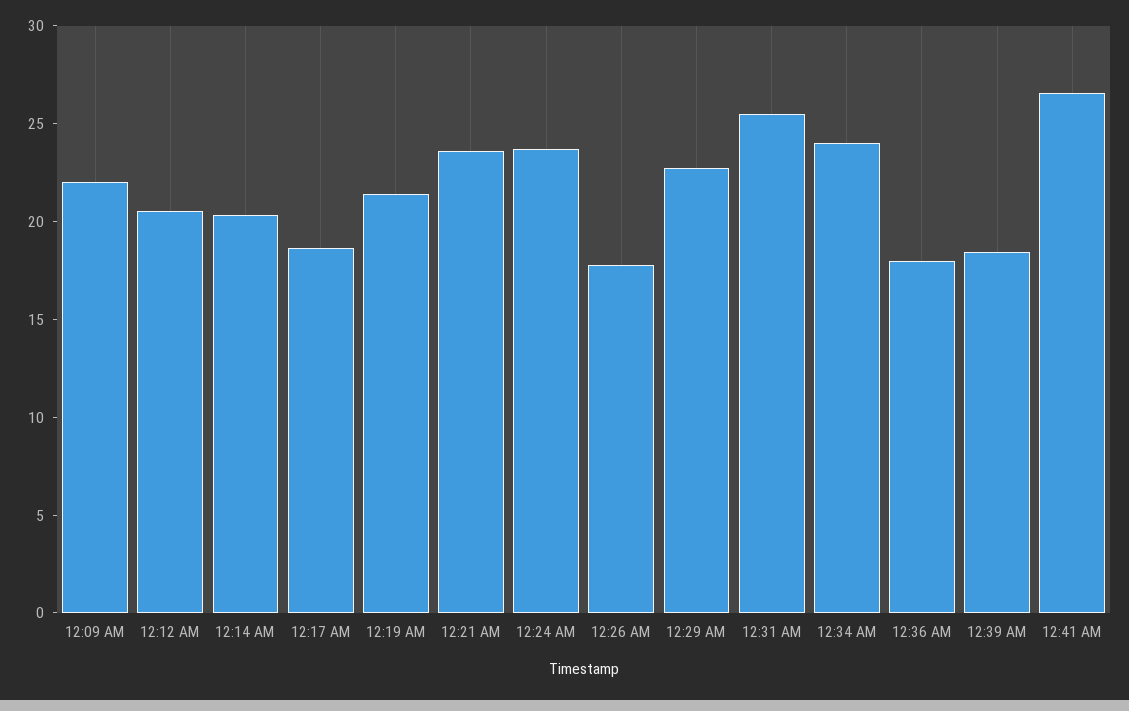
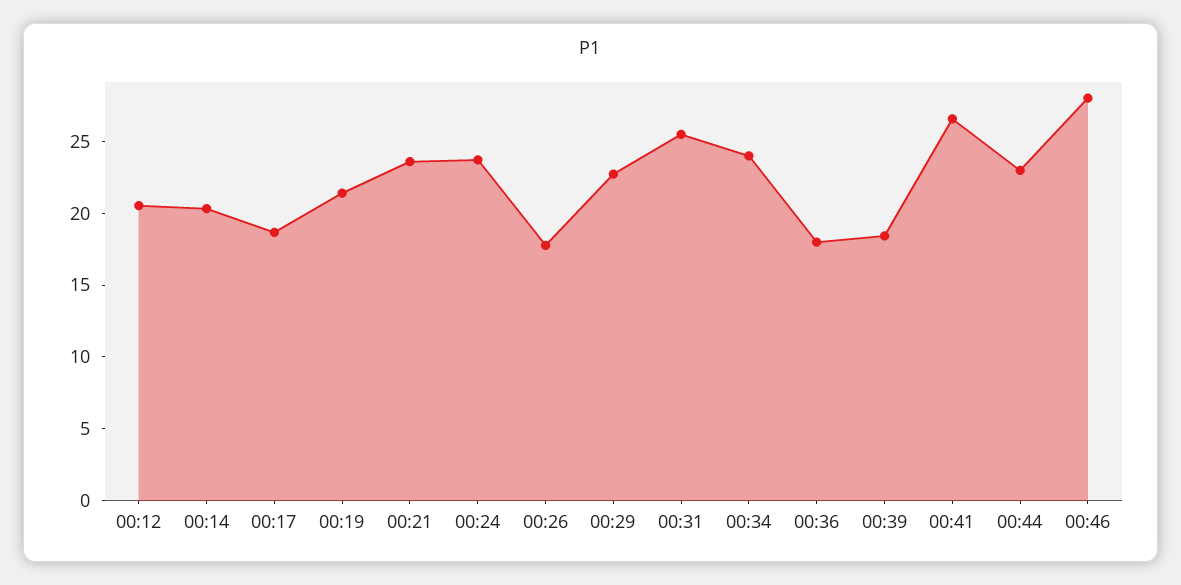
12:09 AM: 22 -> none
00:44: none -> 23
00:46: none -> 28

